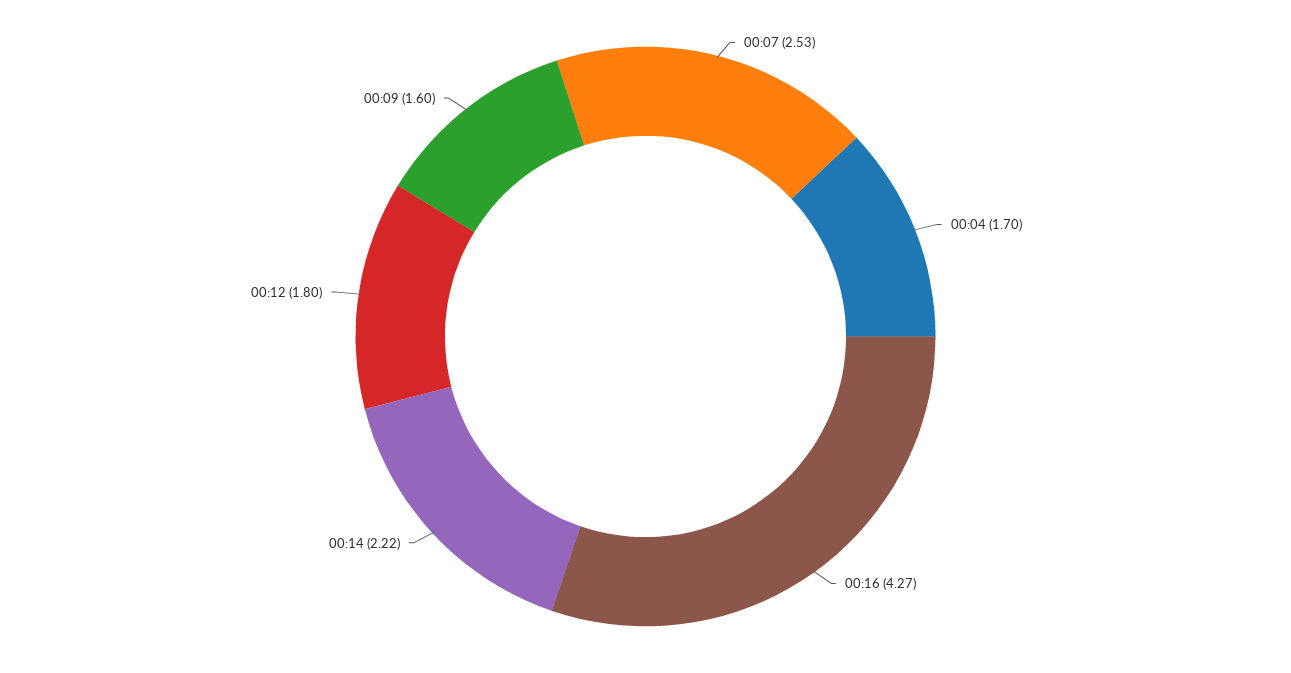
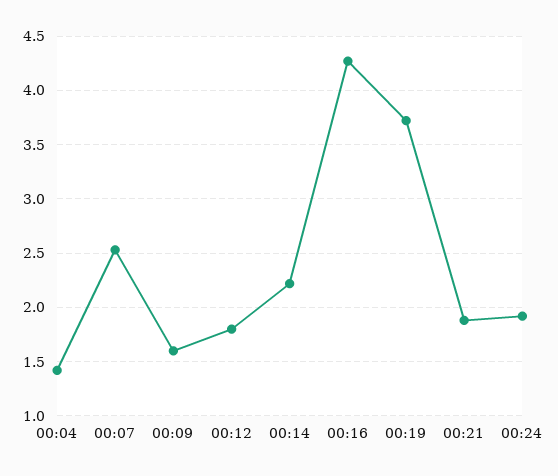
00:04: 1.7 -> 1.4
00:19: none -> 3.7
00:21: none -> 1.9
00:24: none -> 1.9

